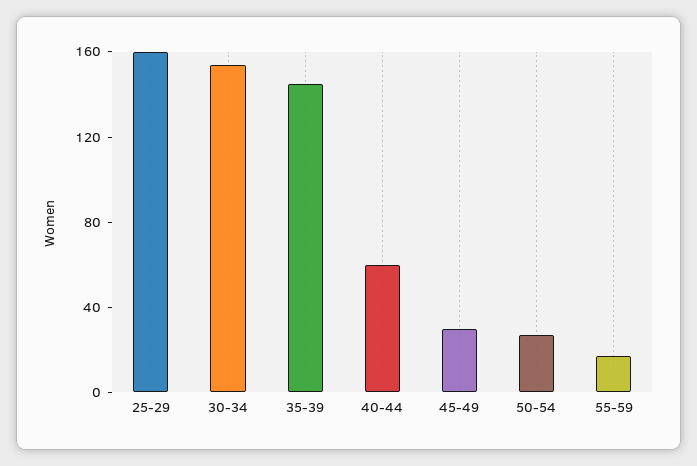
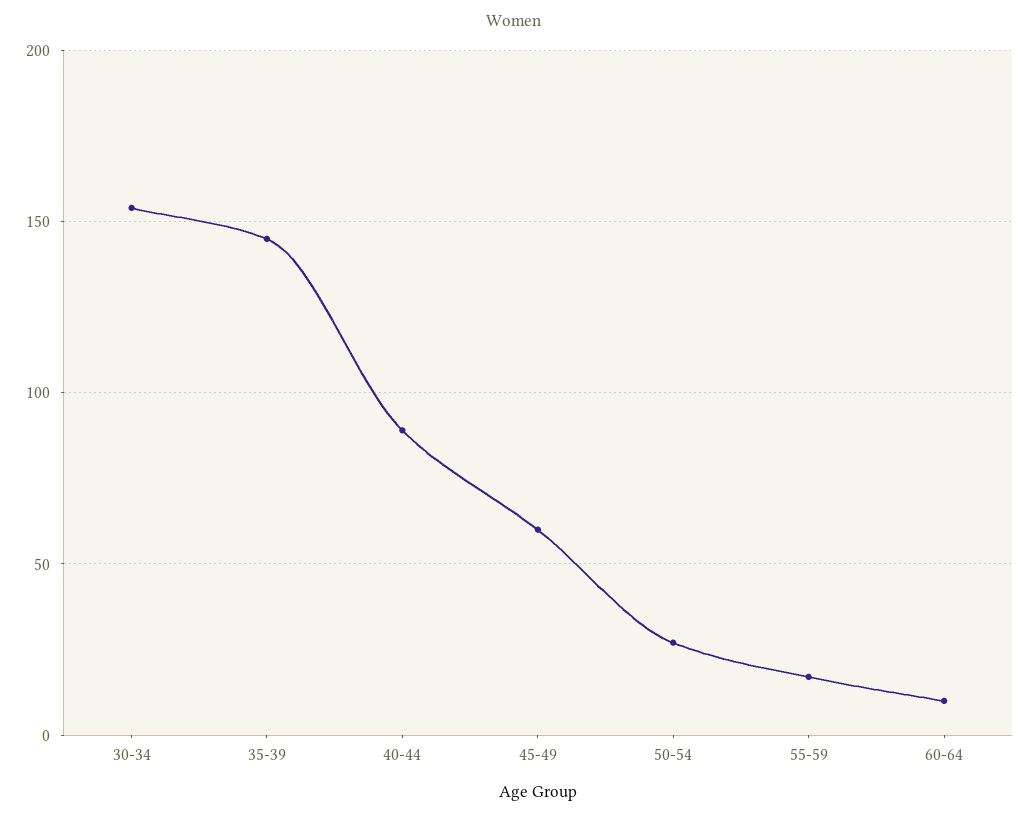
25-29: 160 -> none
40-44: 60 -> 90
45-49: 30 -> 60
60-64: none -> 10

